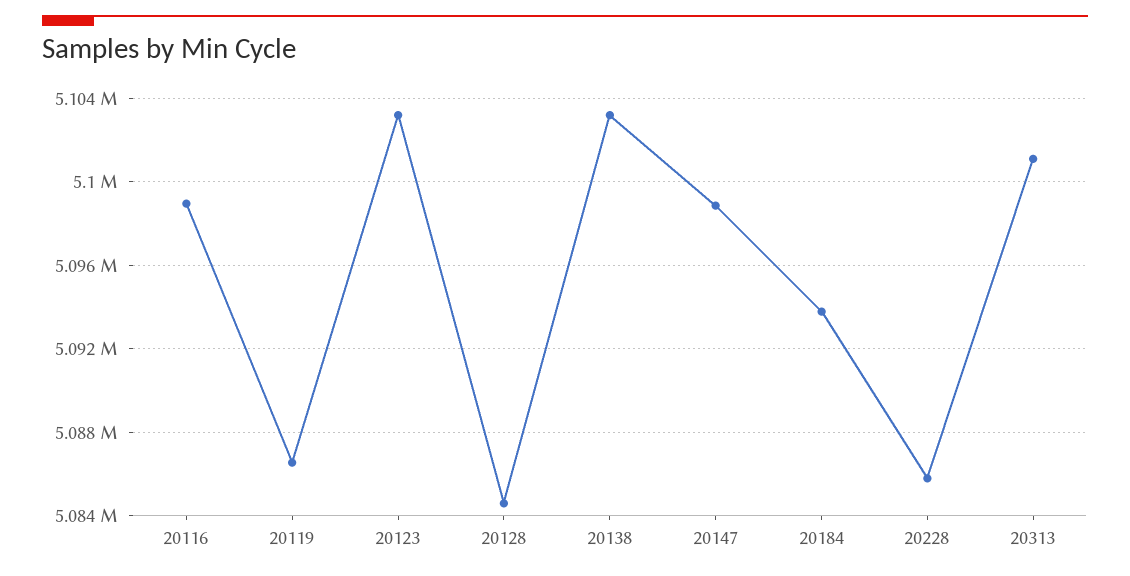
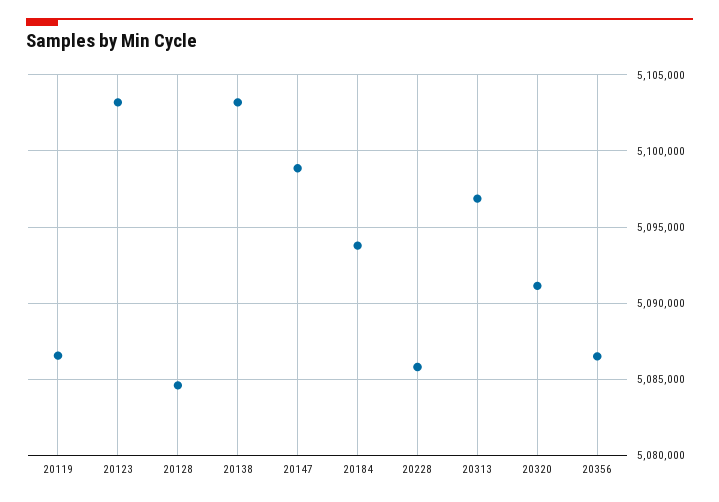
20116: 5099000 -> none
20313: 5101000 -> 5097000
20320: none -> 5091000
20356: none -> 5086500

